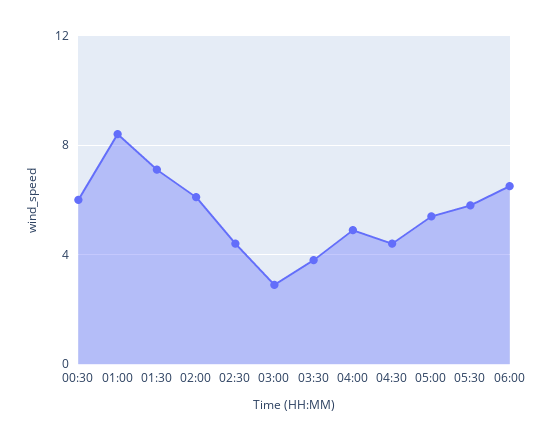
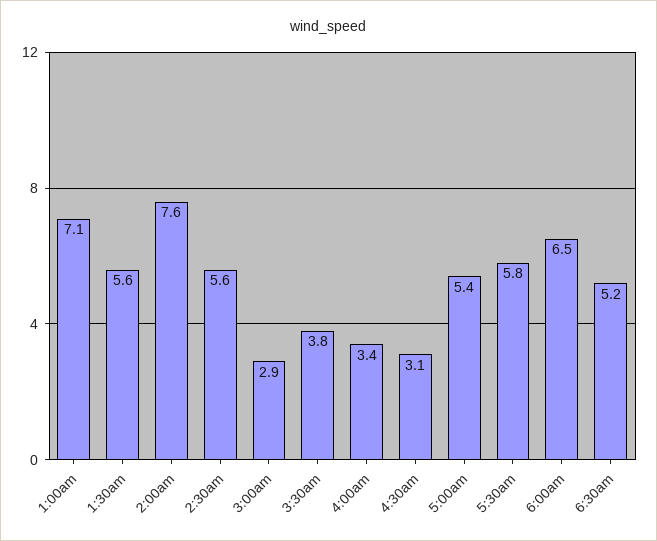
00:30: 6 -> none
01:00: 8.5 -> 7.1
01:30: 7 -> 5.6
02:00: 6 -> 7.6
02:30: 4.5 -> 5.6
04:00: 5 -> 3.4
04:30: 4.5 -> 3.1
6:30am: none -> 5.2

